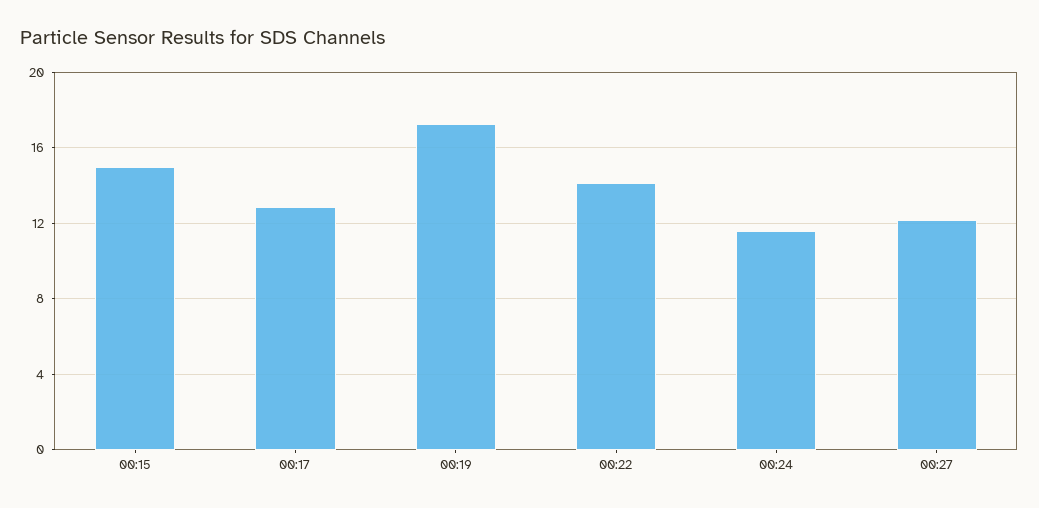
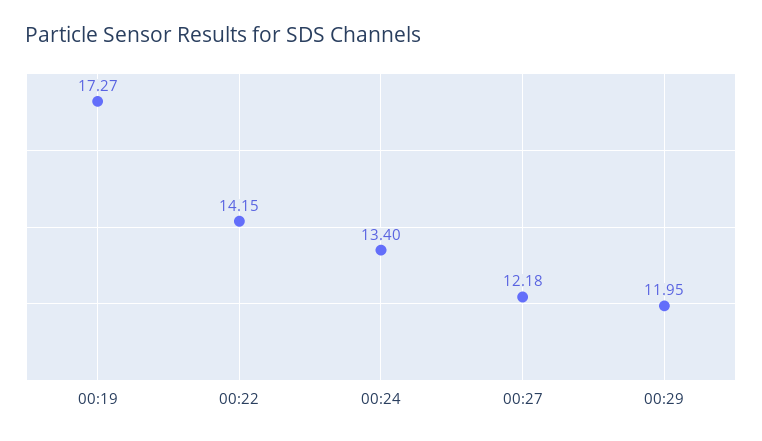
00:15: 15 -> none
00:17: 13 -> none
00:24: 11.5 -> 13.4
00:29: none -> 11.95

